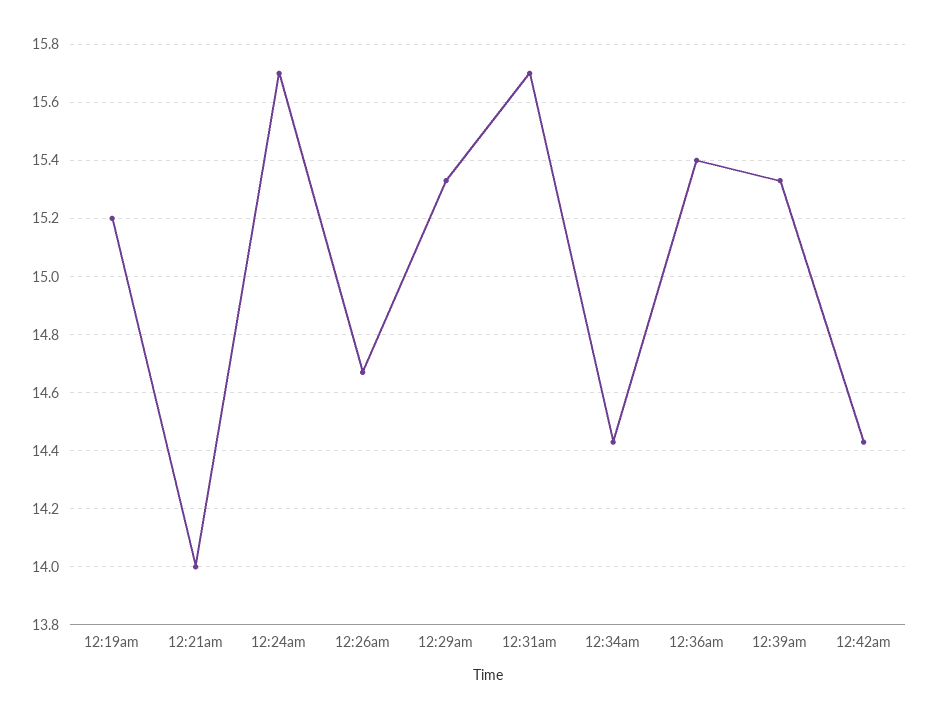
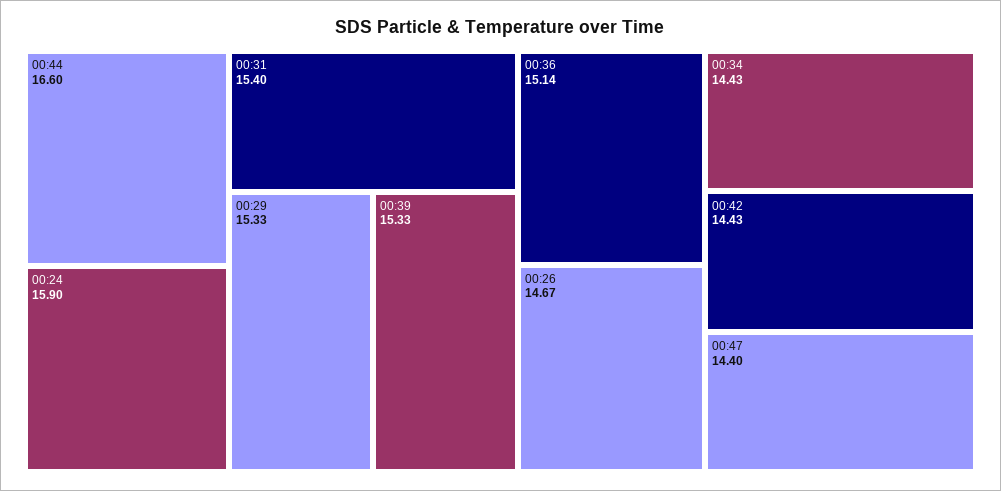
12:19am: 15.2 -> none
12:21am: 14 -> none
12:24am: 15.7 -> 15.9
12:31am: 15.7 -> 15.4
12:36am: 15.4 -> 15.14
00:44: none -> 16.6
00:47: none -> 14.4

